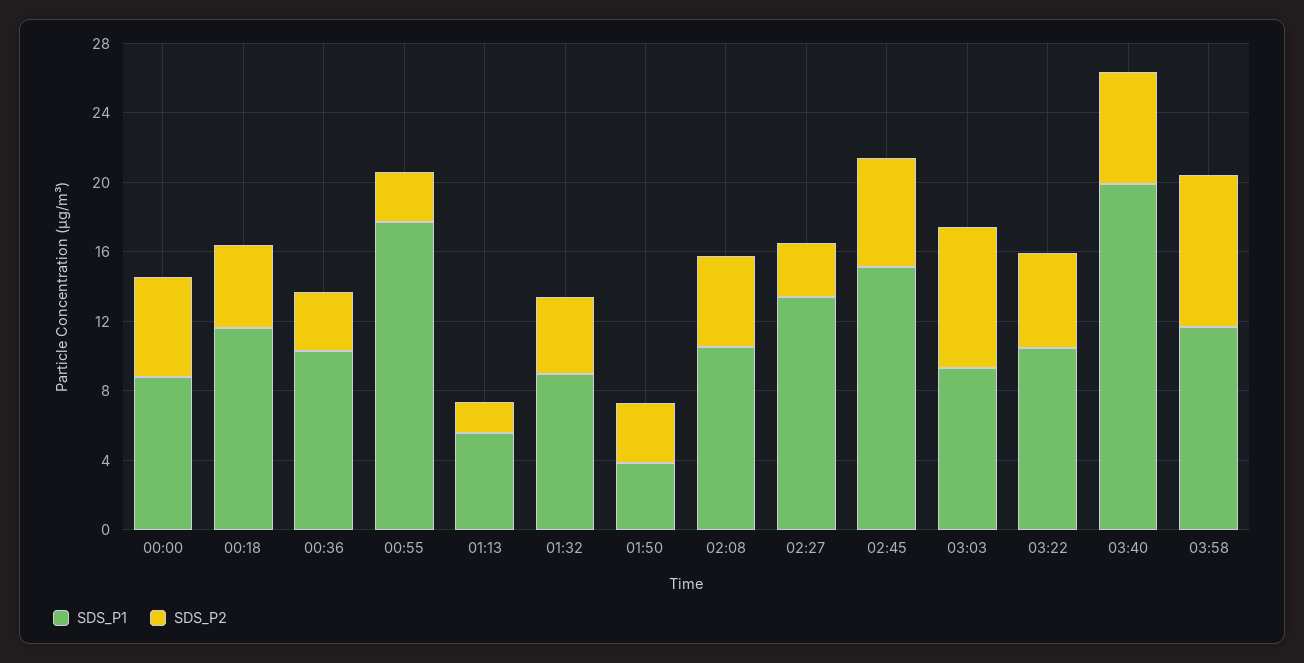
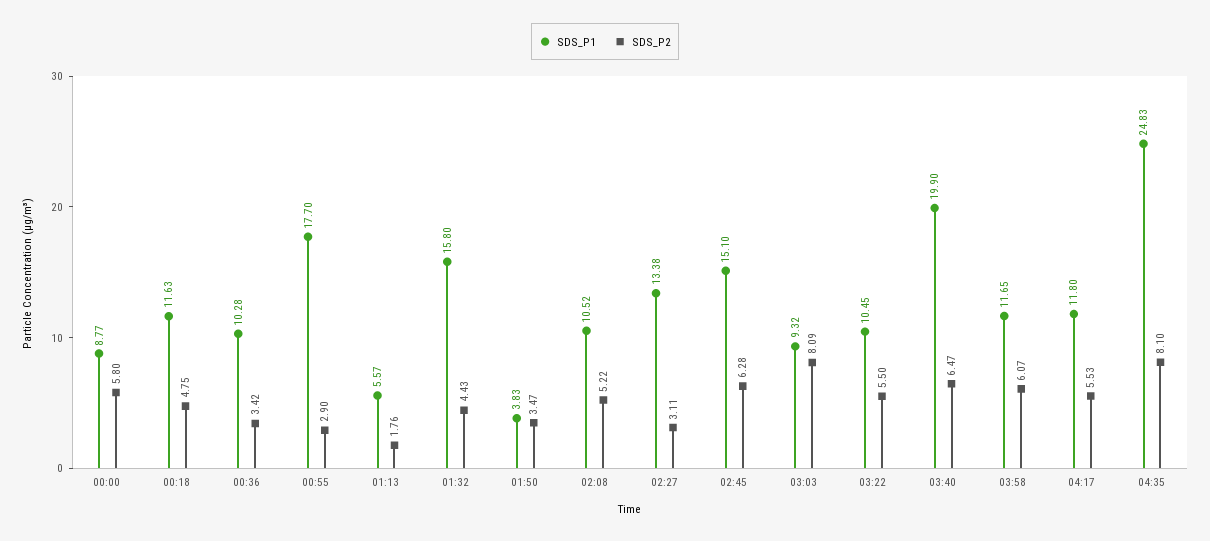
SDS_P1, 01:32: 9 -> 15.8
SDS_P2, 03:58: 9 -> 6.07
SDS_P1, 04:17: none -> 11.8
SDS_P2, 04:17: none -> 5.53
SDS_P1, 04:35: none -> 24.83
SDS_P2, 04:35: none -> 8.1

